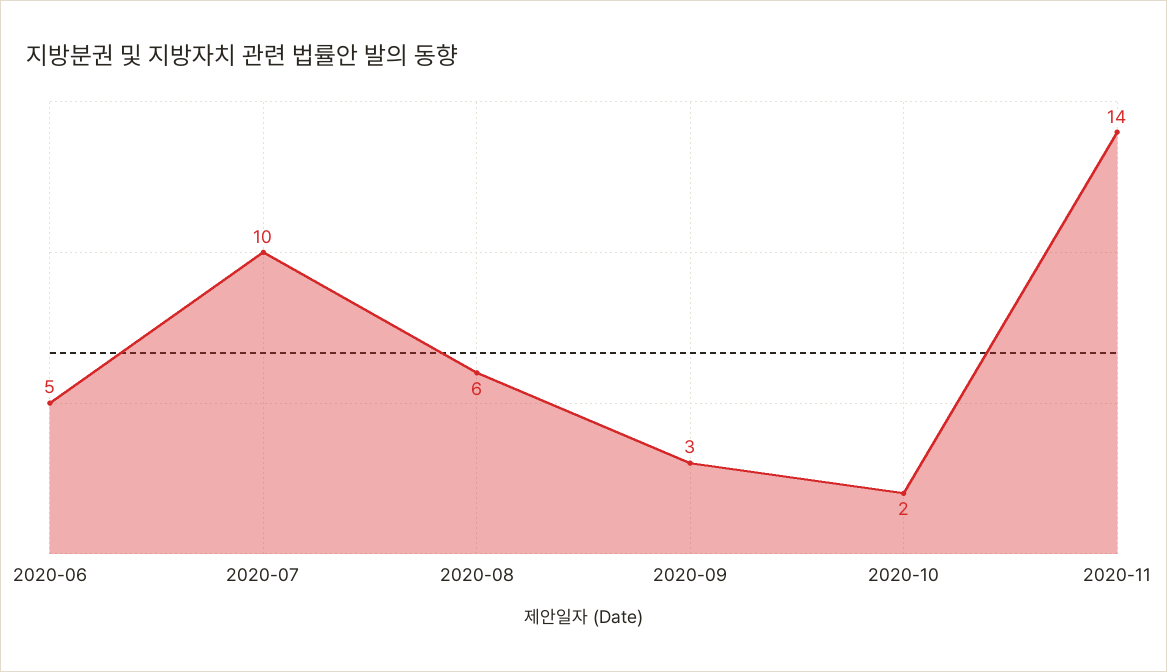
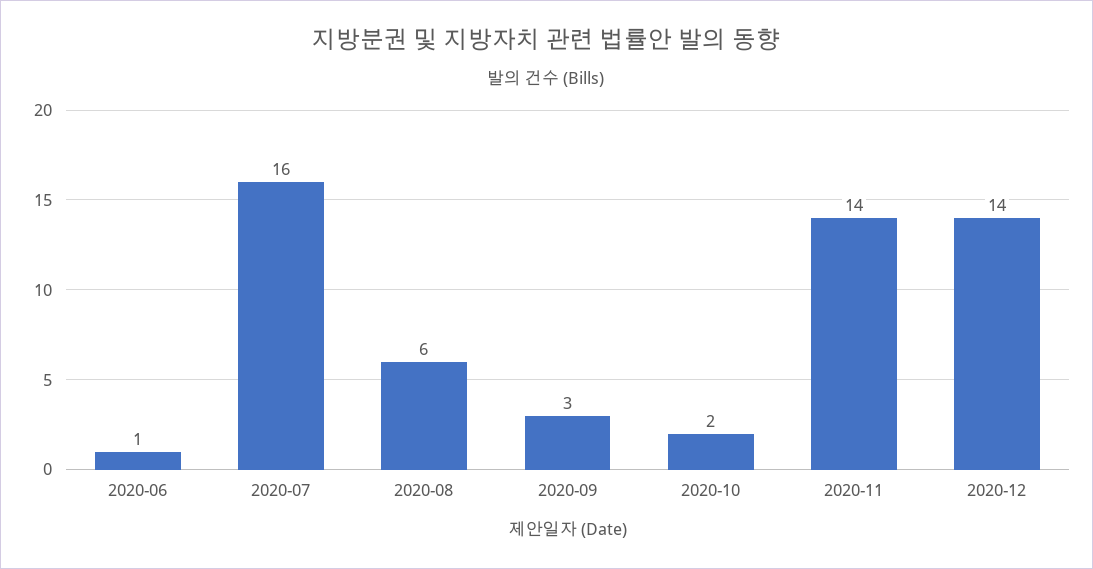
2020-06: 5 -> 1
2020-07: 10 -> 16
2020-12: none -> 14

